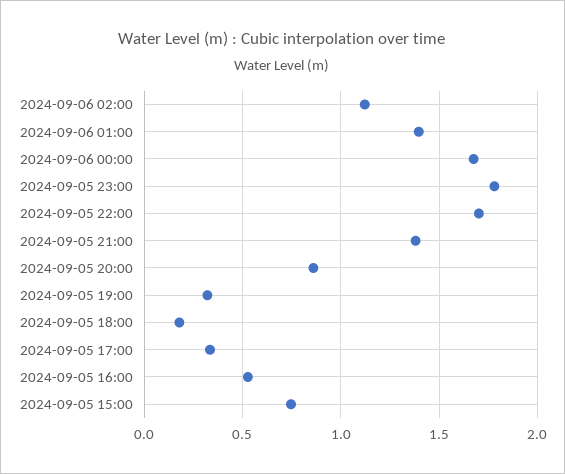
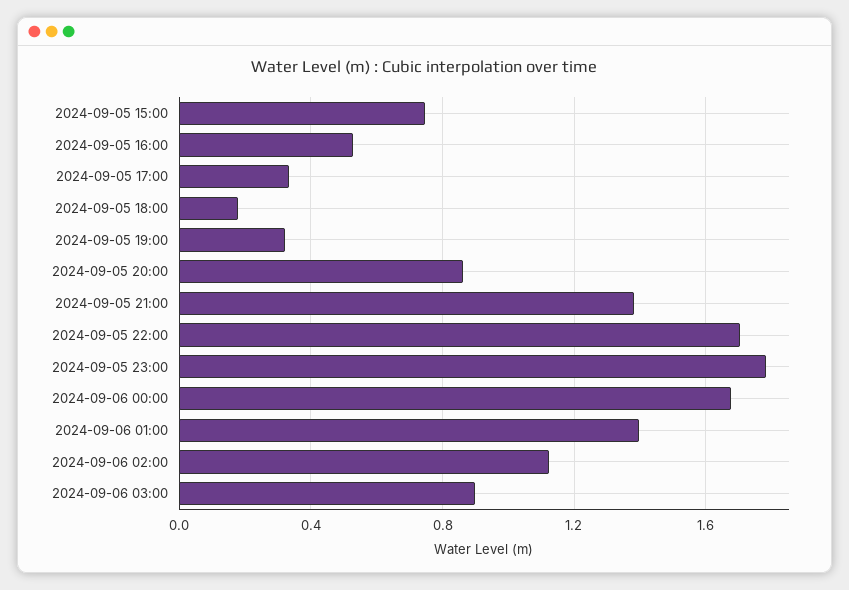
2024-09-06 03:00: none -> 0.9

